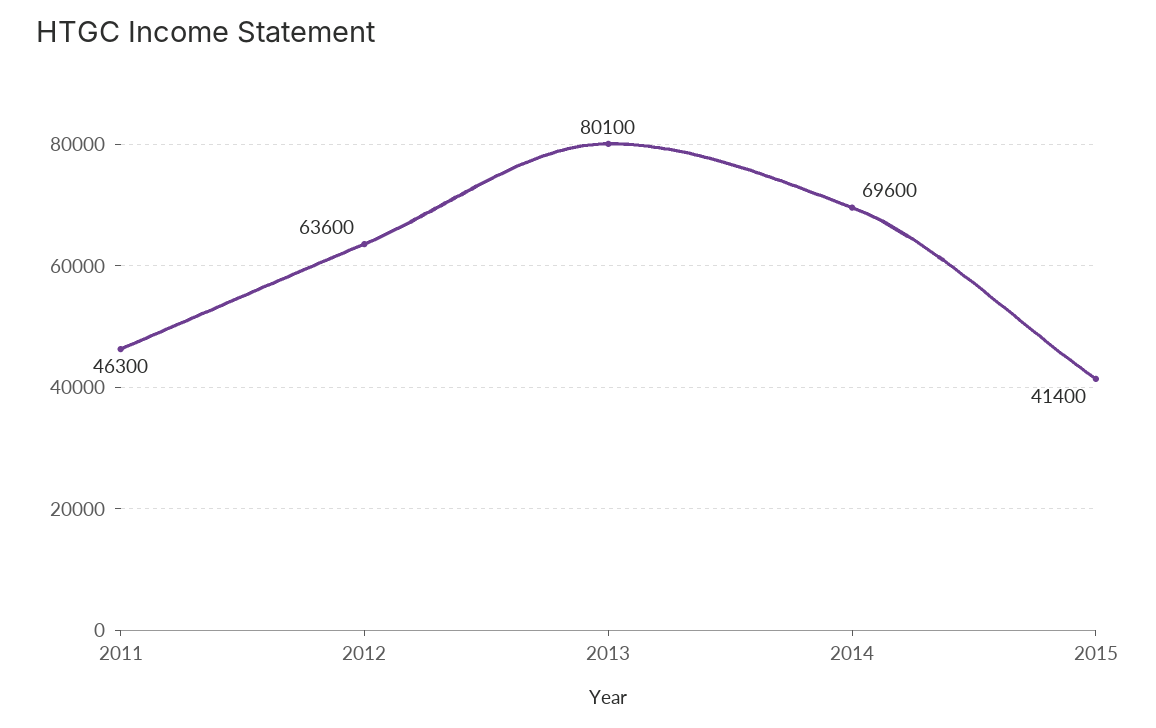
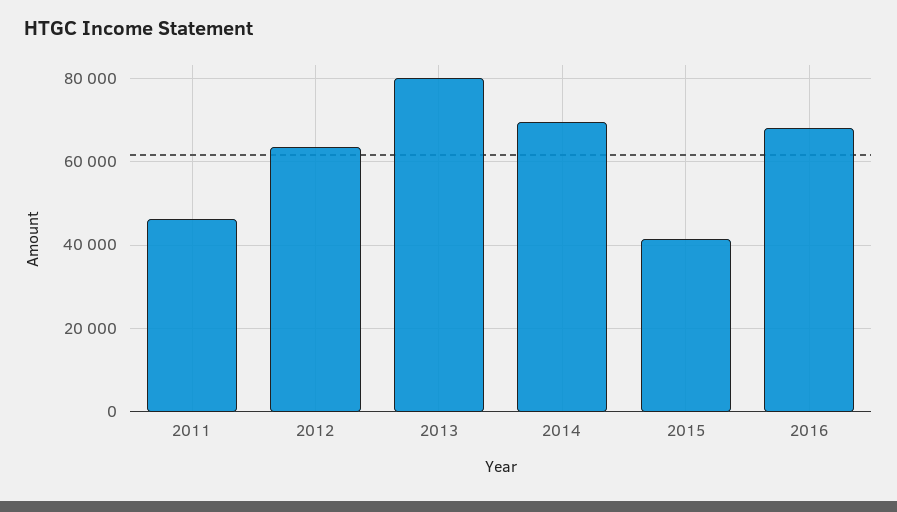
2016: none -> 68000

